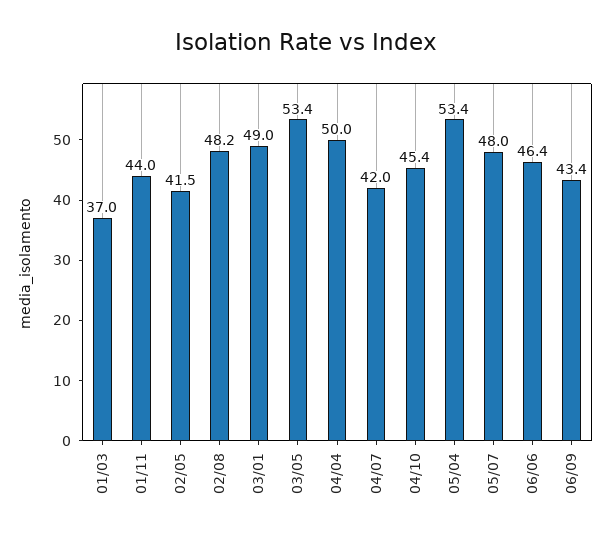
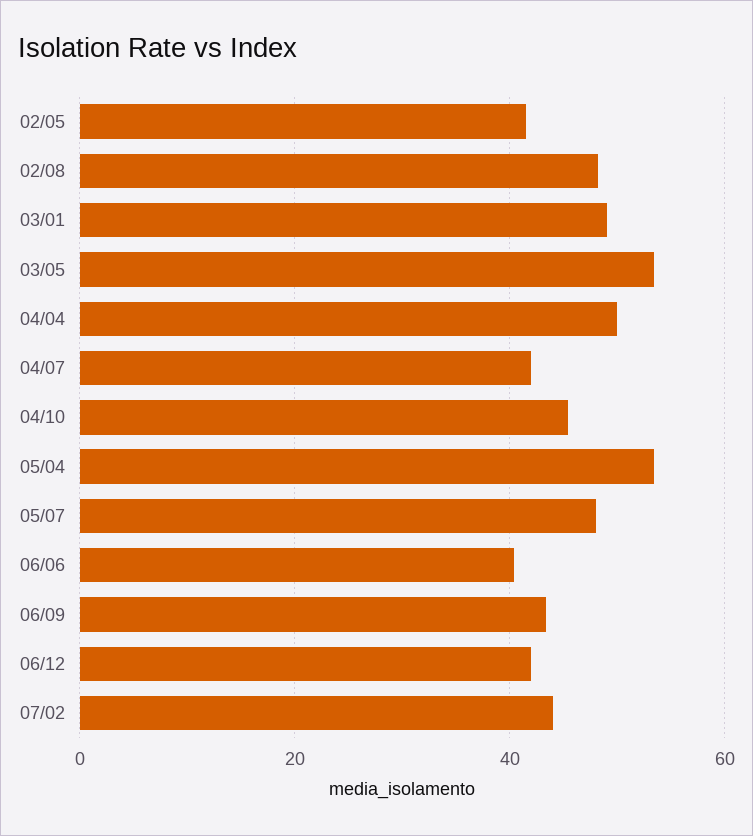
01/03: 37 -> none
01/11: 44 -> none
06/06: 46.4 -> 40
06/12: none -> 42
07/02: none -> 44

